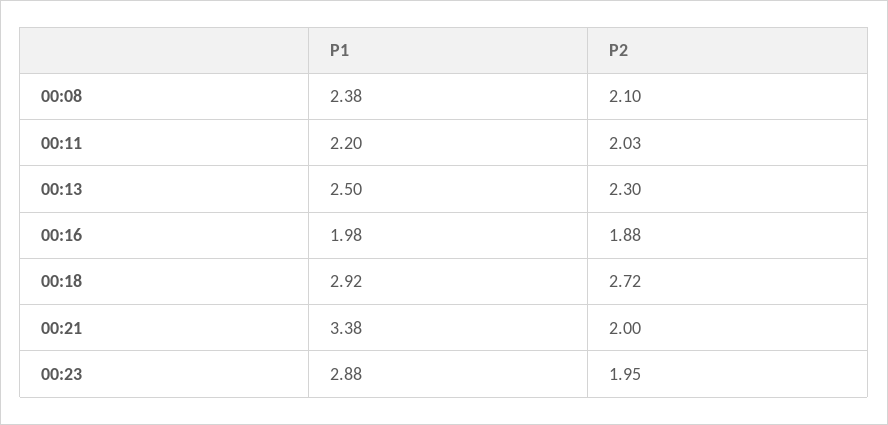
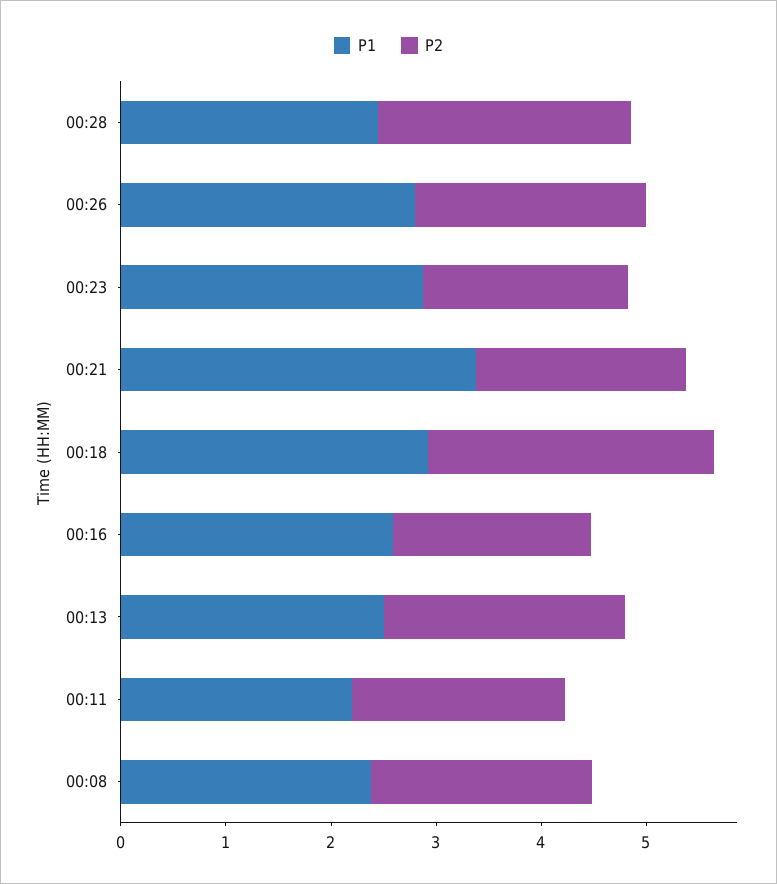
P1, 00:16: 1.98 -> 2.6
P1, 00:28: none -> 2.4
P2, 00:28: none -> 2.4
P1, 00:26: none -> 2.8
P2, 00:26: none -> 2.2

